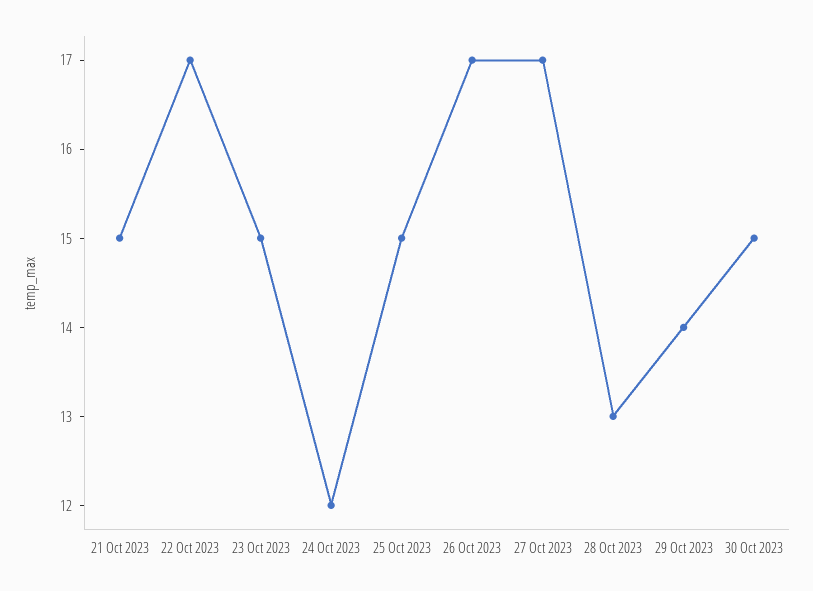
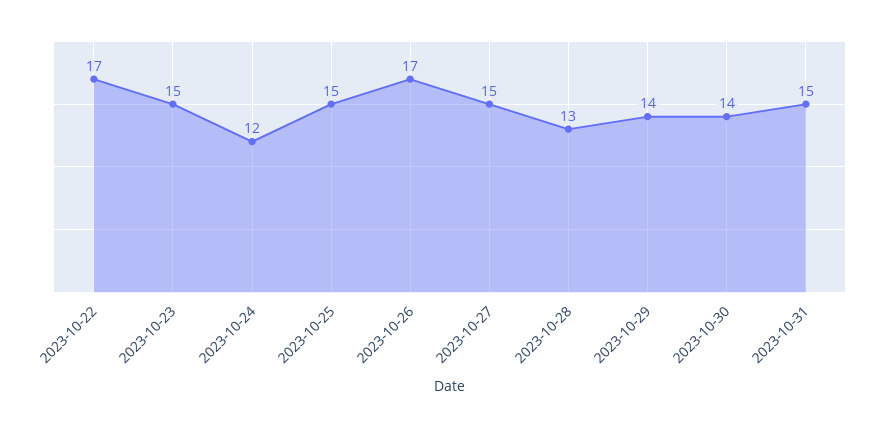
21 Oct 2023: 15 -> none
27 Oct 2023: 17 -> 15
30 Oct 2023: 15 -> 14
2023-10-31: none -> 15

